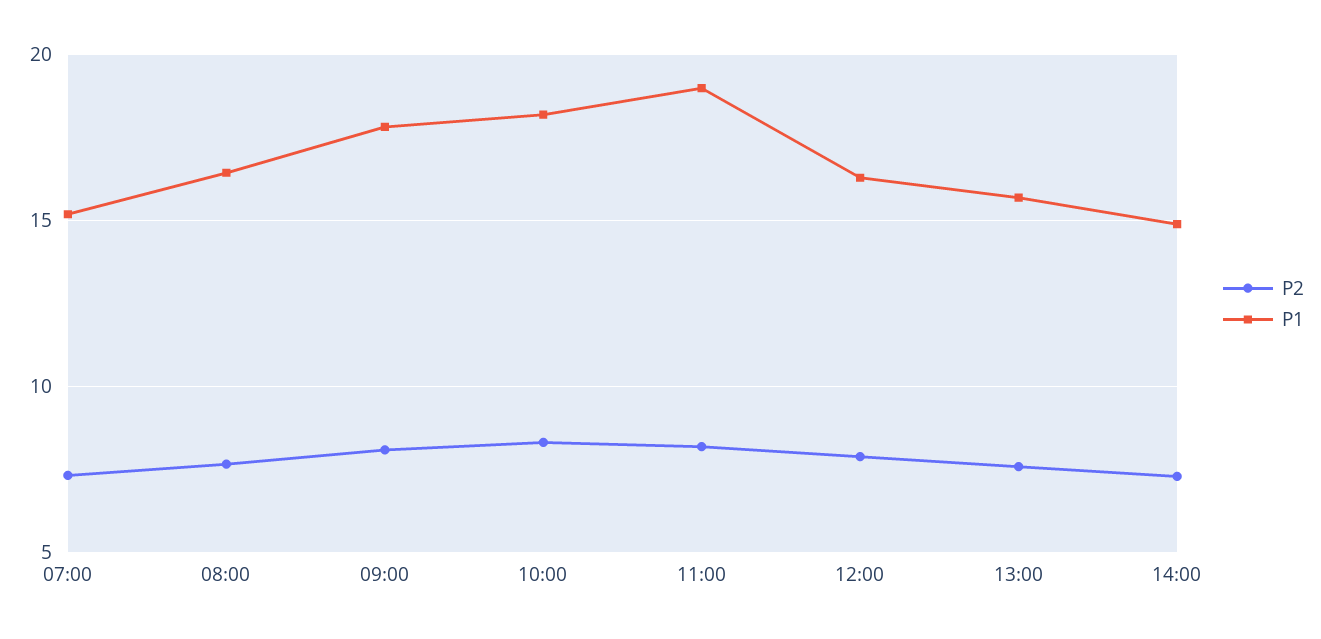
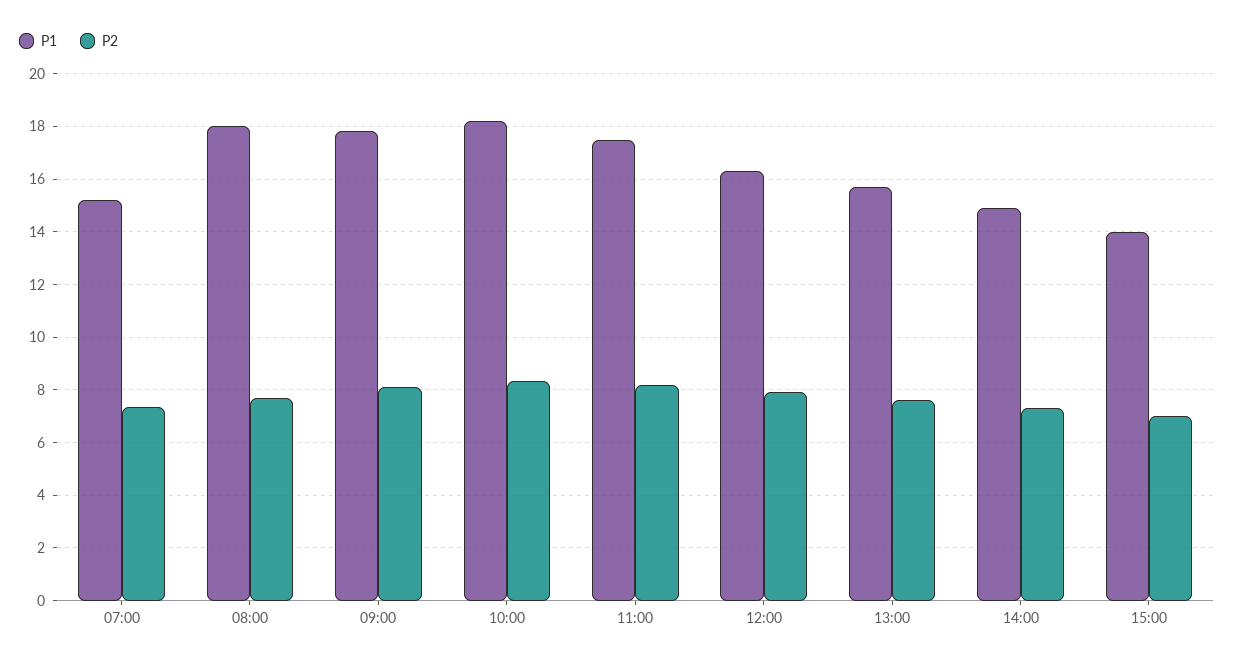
P1, 08:00: 16.5 -> 18
P1, 11:00: 19 -> 17.5
P1, 15:00: none -> 14
P2, 15:00: none -> 7

